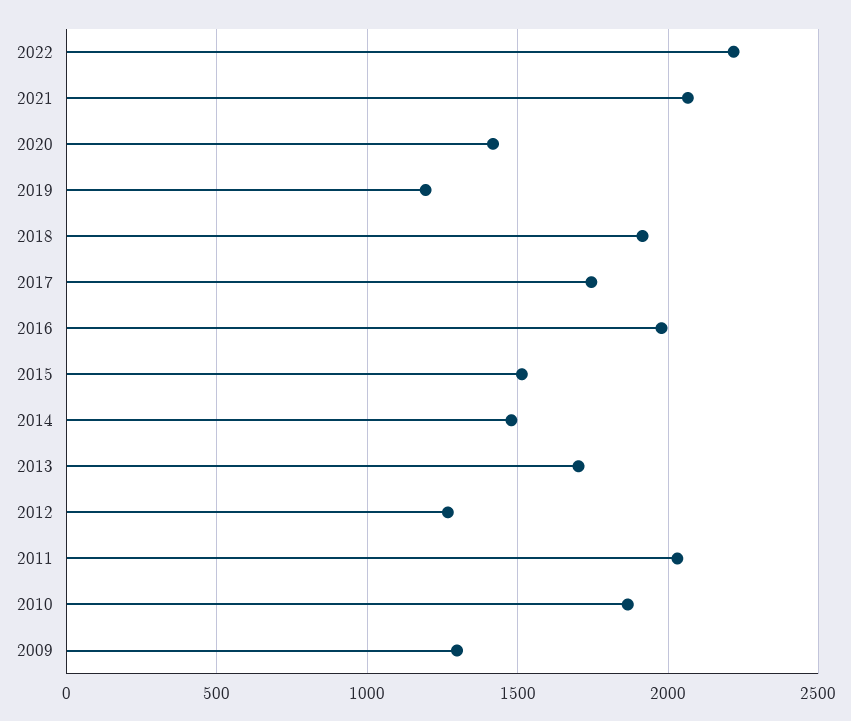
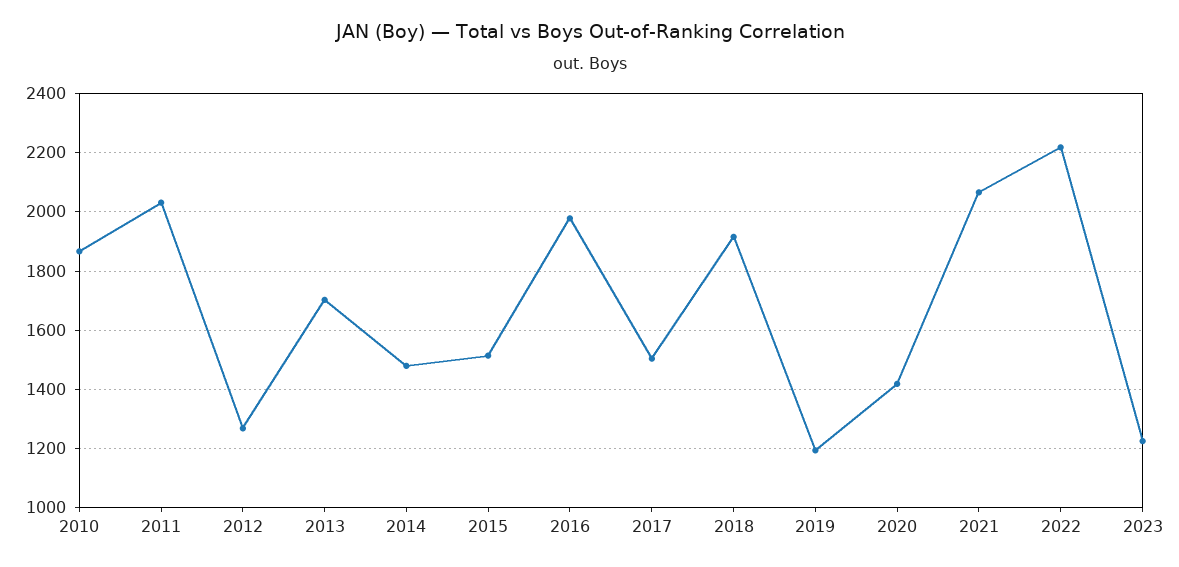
2017: 1750 -> 1500
2009: 1300 -> none
2023: none -> 1225

